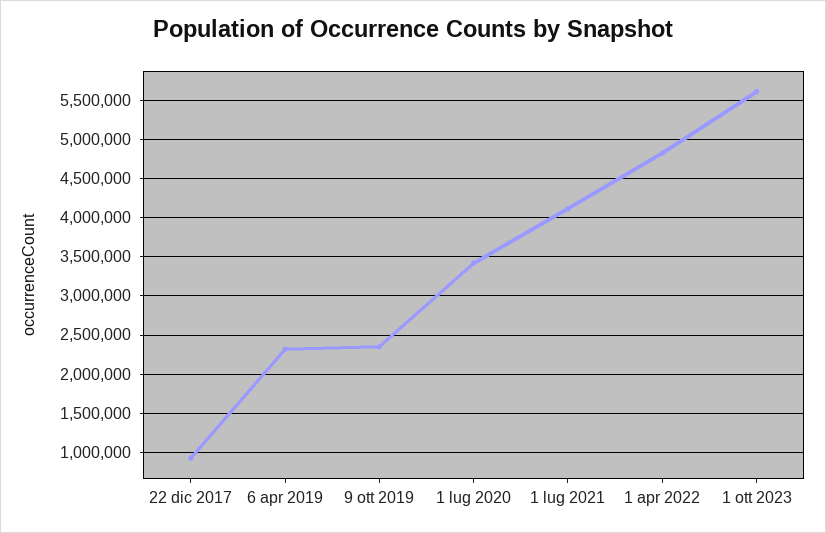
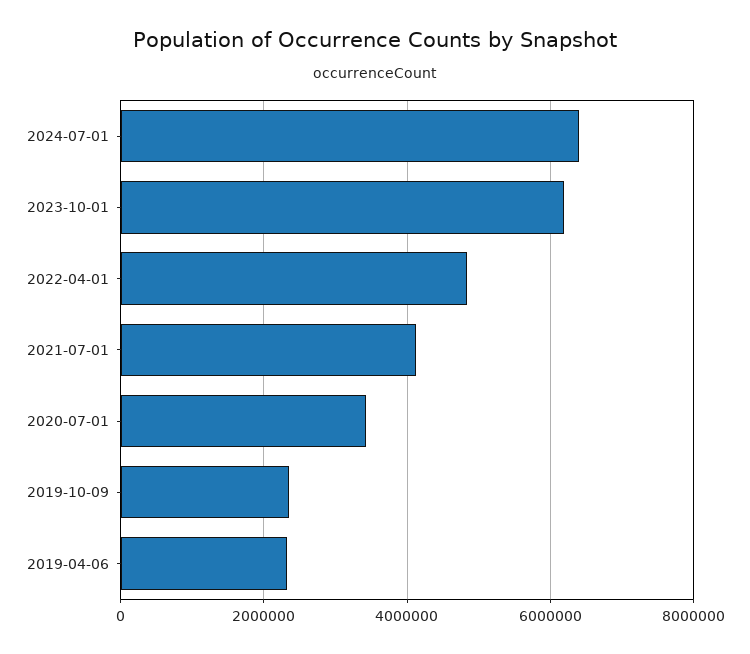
22 dic 2017: 900000 -> none
1 ott 2023: 5600000 -> 6200000
2024-07-01: none -> 6400000

